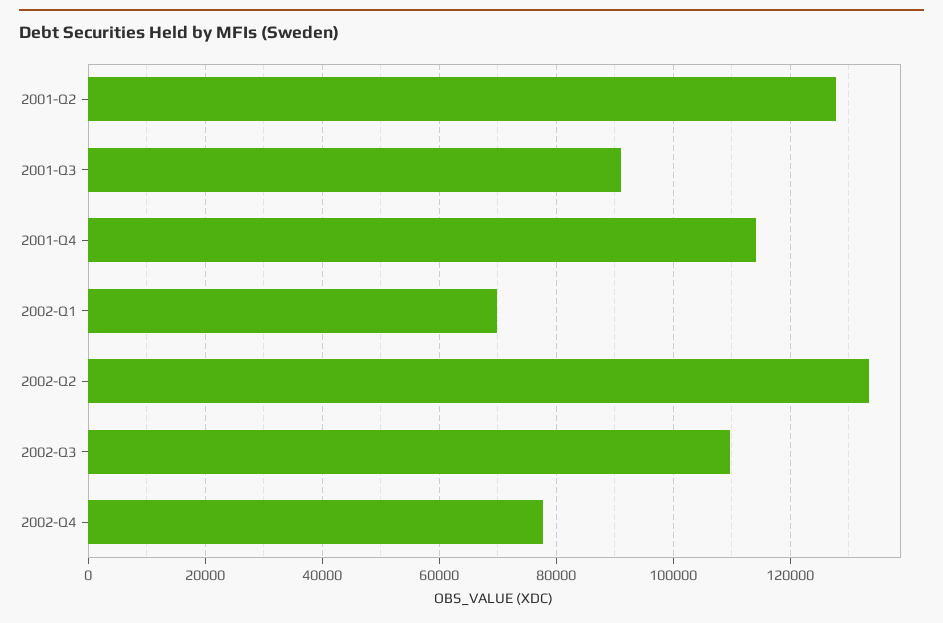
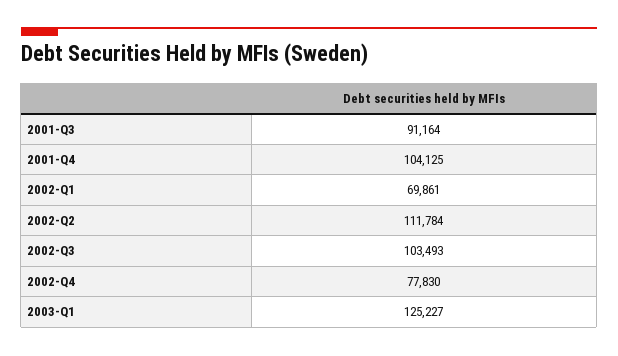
2001-Q2: 128000 -> none
2001-Q4: 114000 -> 104125
2002-Q2: 134000 -> 111784
2002-Q3: 110000 -> 103493
2003-Q1: none -> 125227

